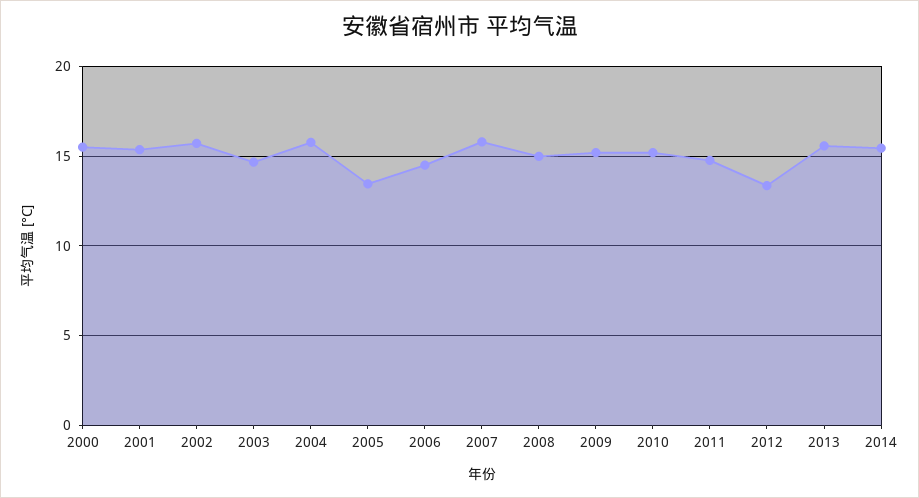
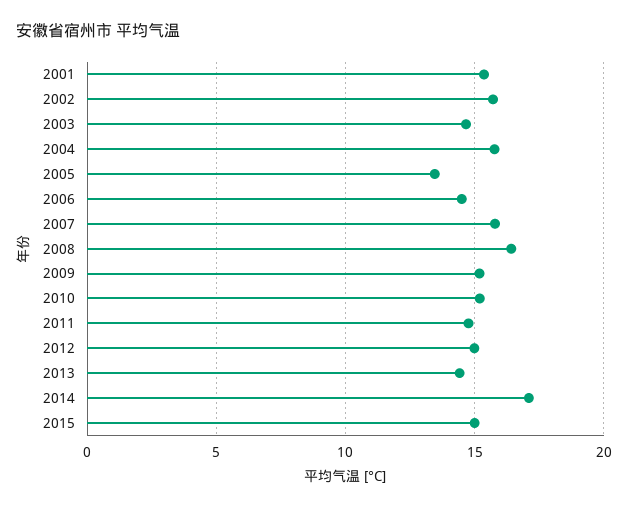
2000: 15.5 -> none
2008: 15 -> 16.5
2012: 13.5 -> 15
2013: 15.5 -> 14.5
2014: 15.5 -> 17
2015: none -> 15

